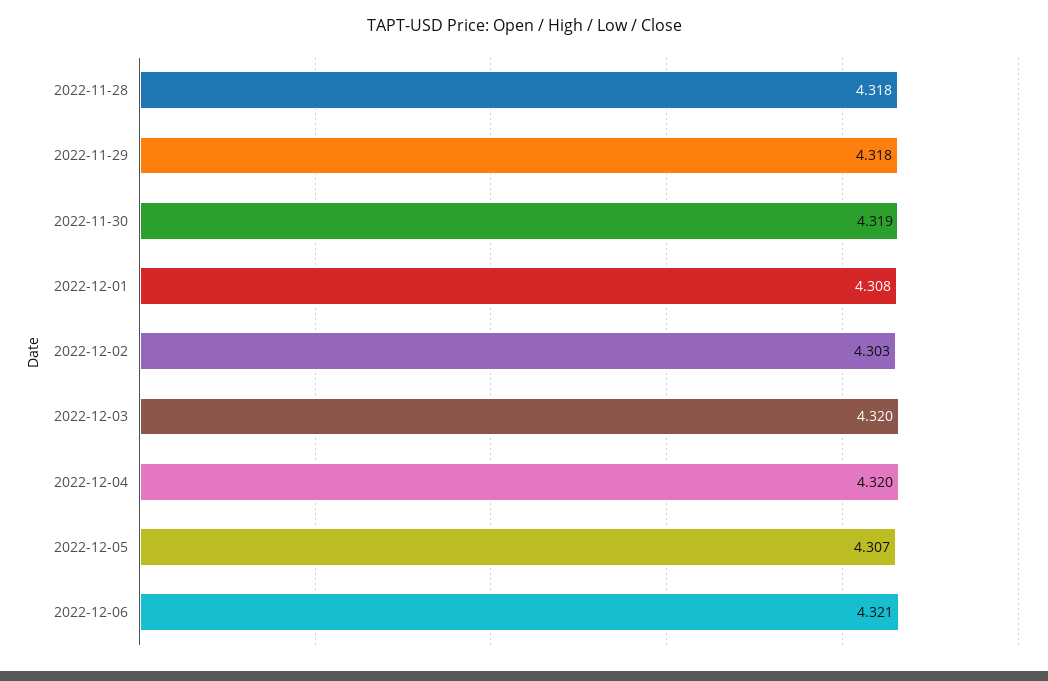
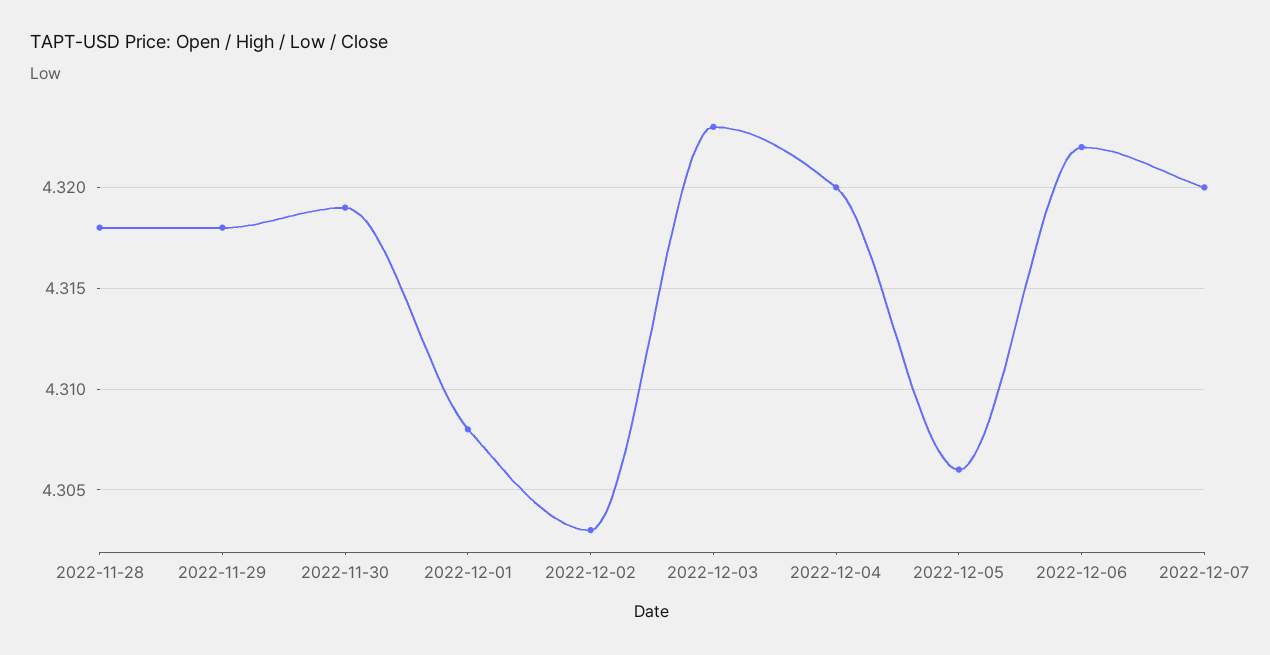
2022-12-03: 4.32 -> 4.323
2022-12-05: 4.307 -> 4.306
2022-12-06: 4.321 -> 4.322
2022-12-07: none -> 4.32

